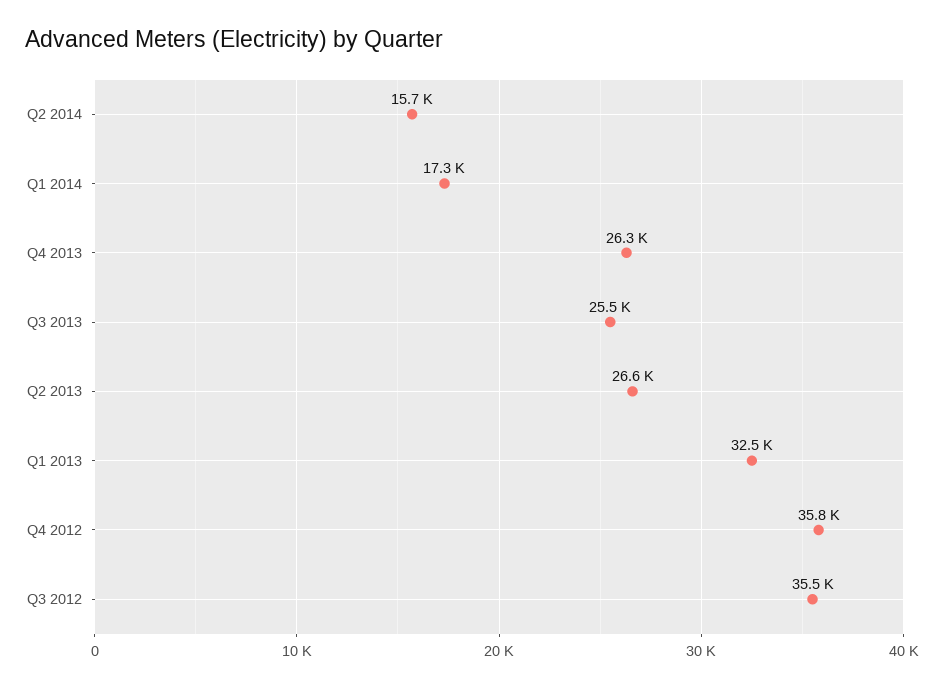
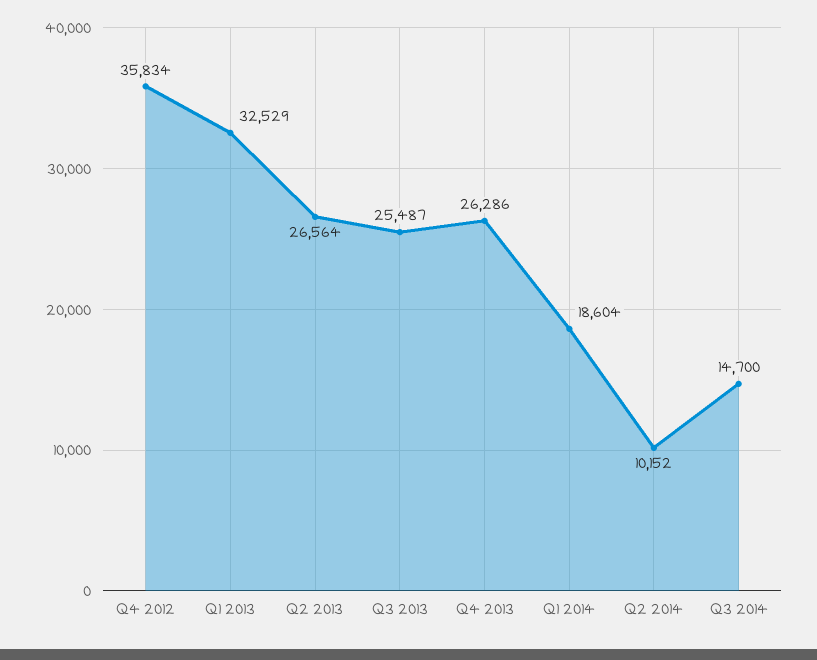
Q2 2014: 15700 -> 10152
Q1 2014: 17300 -> 18604
Q3 2012: 35500 -> none
Q3 2014: none -> 14700

